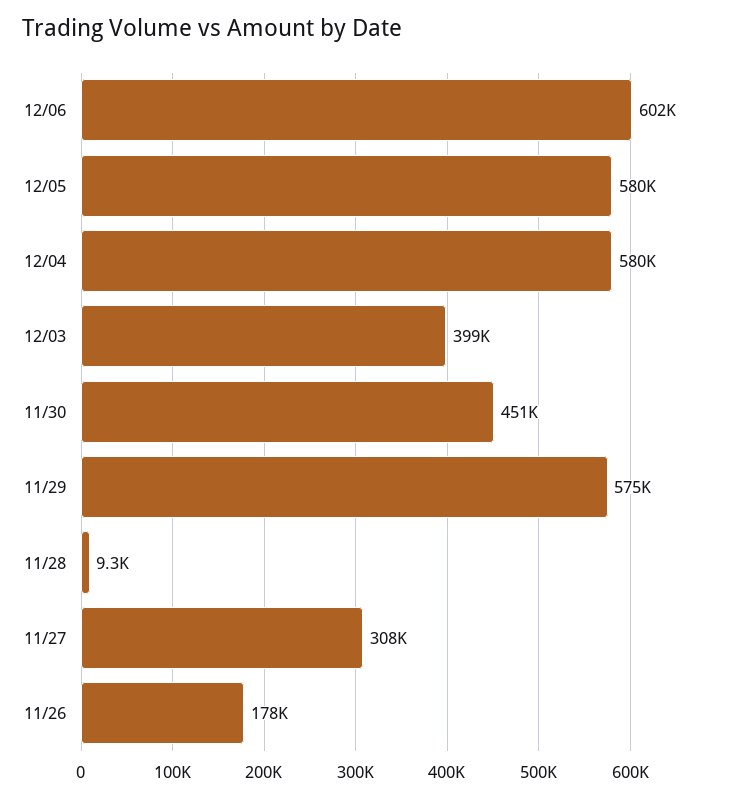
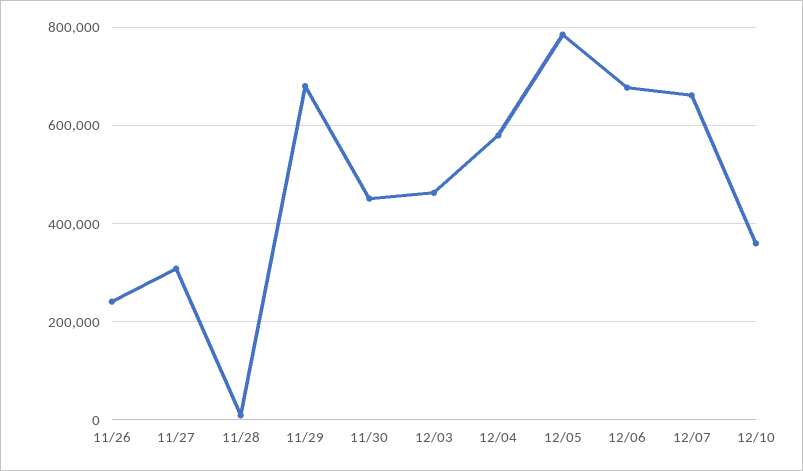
12/06: 602000 -> 680000
12/05: 580000 -> 780000
12/03: 399000 -> 460000
11/29: 575000 -> 680000
11/26: 178000 -> 240000
12/07: none -> 660000
12/10: none -> 360000

